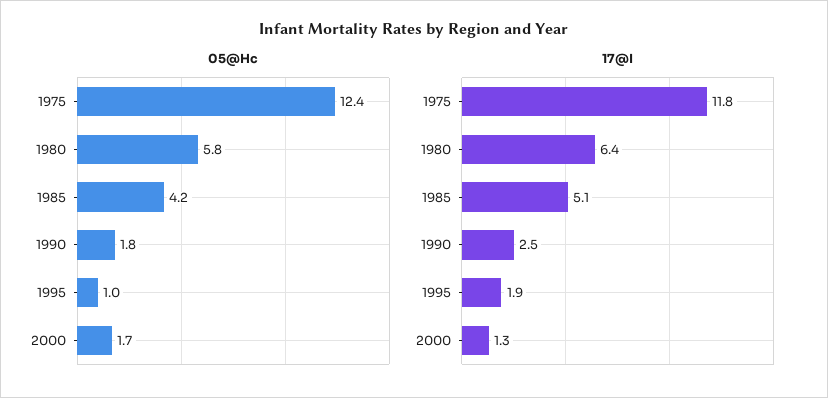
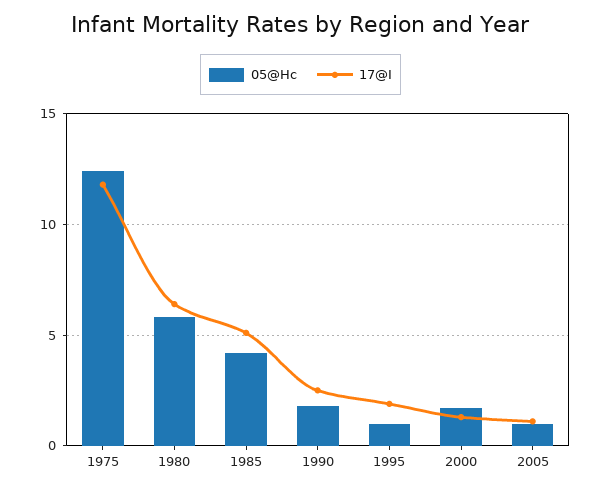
05@Hc, 2005: none -> 1
17@I, 2005: none -> 1

